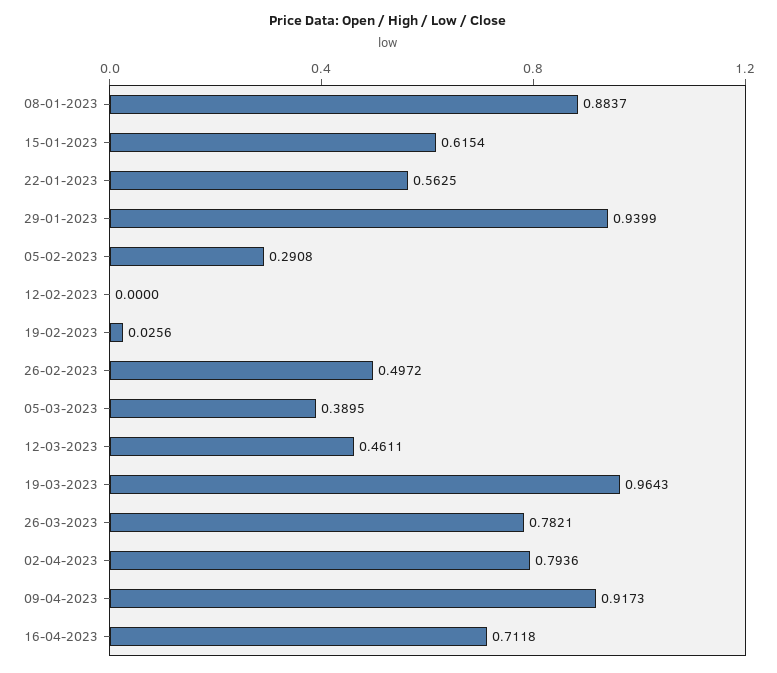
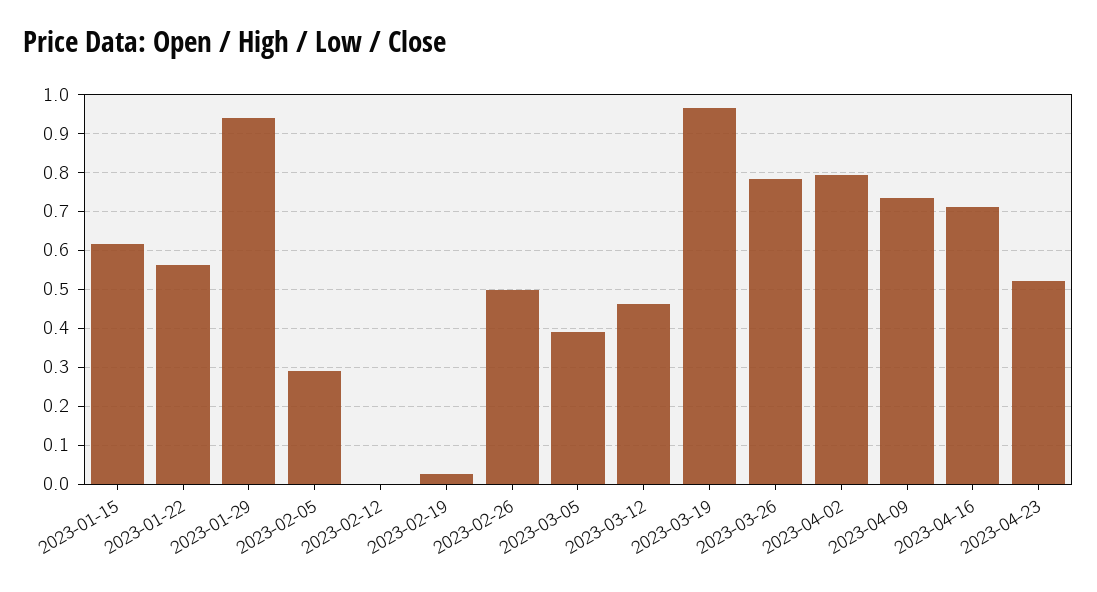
08-01-2023: 0.8837 -> none
09-04-2023: 0.9173 -> 0.74
2023-04-23: none -> 0.52

